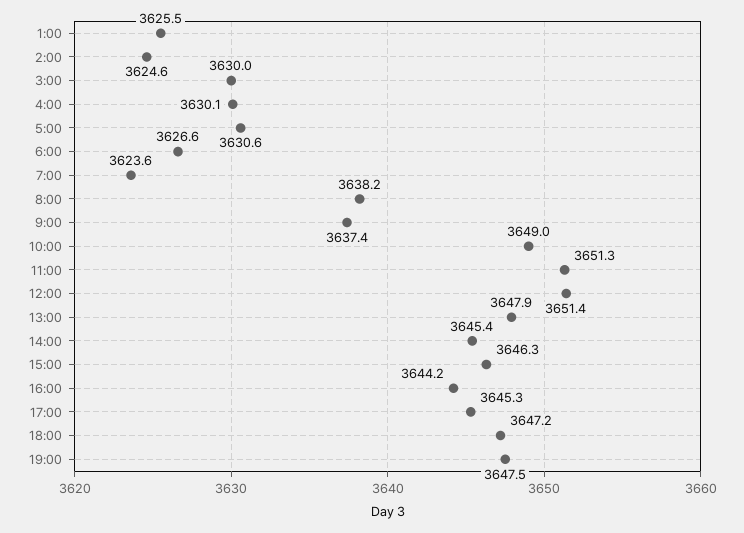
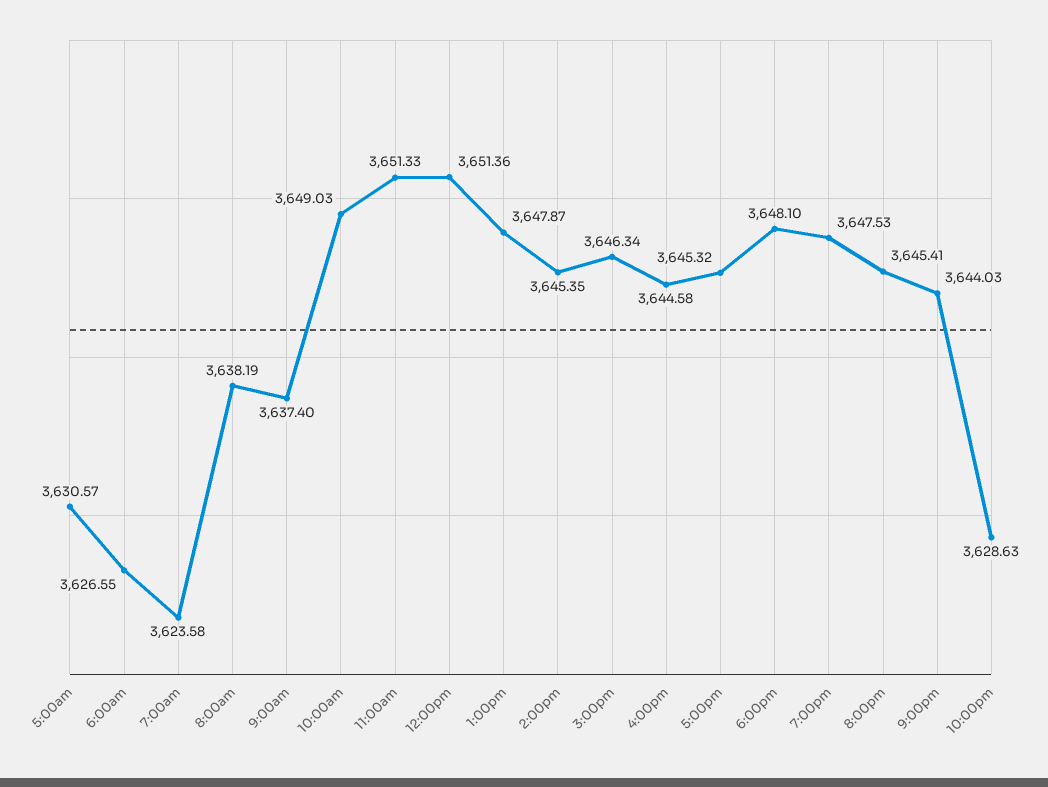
1:00: 3625.5 -> none
2:00: 3624.6 -> none
3:00: 3630 -> none
4:00: 3630.1 -> none
16:00: 3644.2 -> 3644.58
18:00: 3647.2 -> 3648.1
8:00pm: none -> 3645.41
9:00pm: none -> 3644.03
10:00pm: none -> 3628.63

